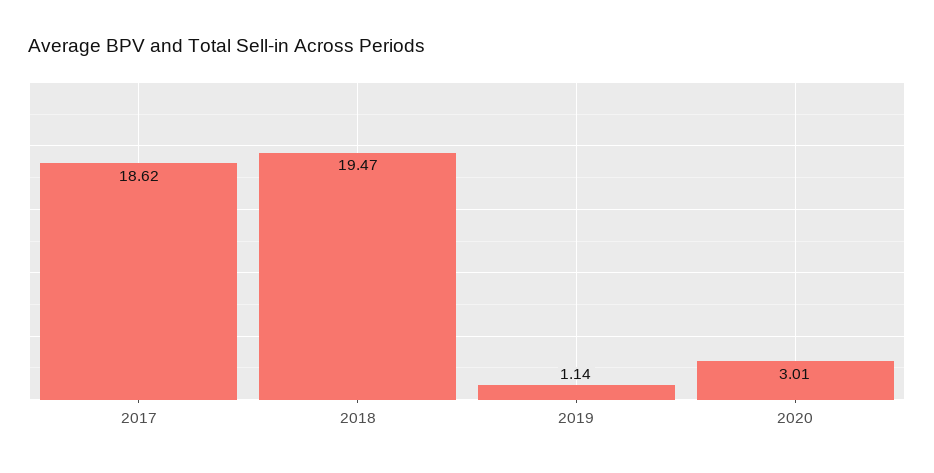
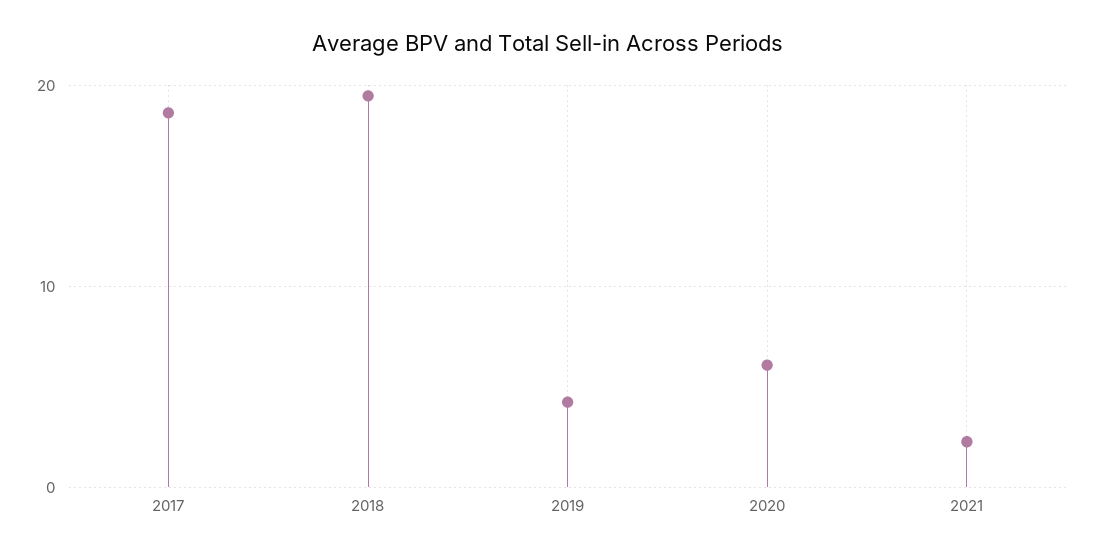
2019: 1.14 -> 4
2020: 3.01 -> 6
2021: none -> 2

